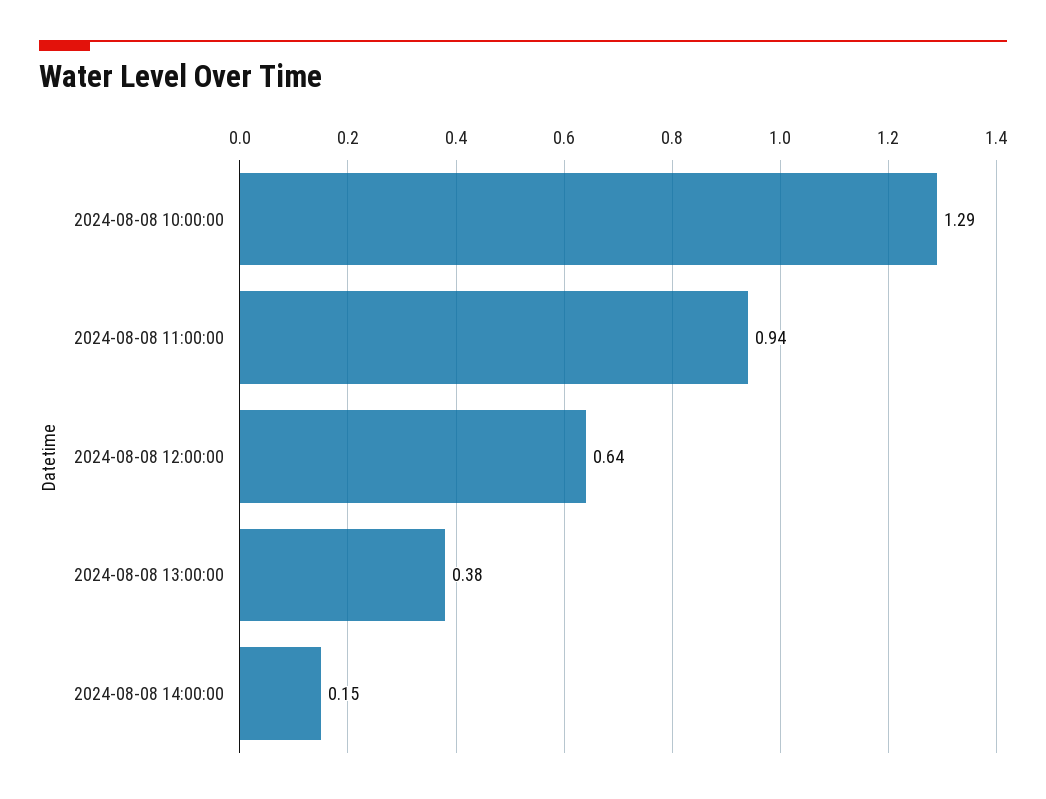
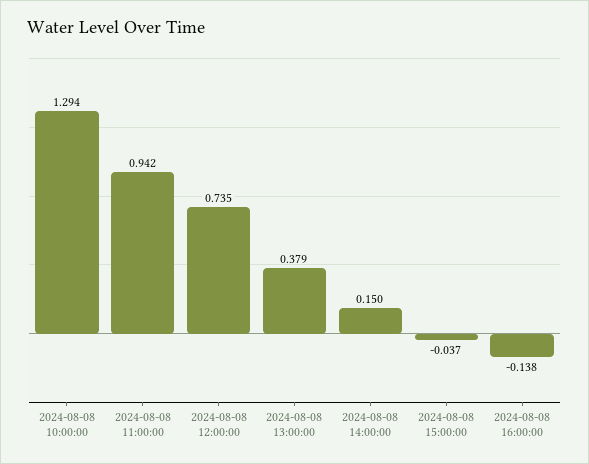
2024-08-08 12:00:00: 0.64 -> 0.735
2024-08-08 15:00:00: none -> -0.037
2024-08-08 16:00:00: none -> -0.138

